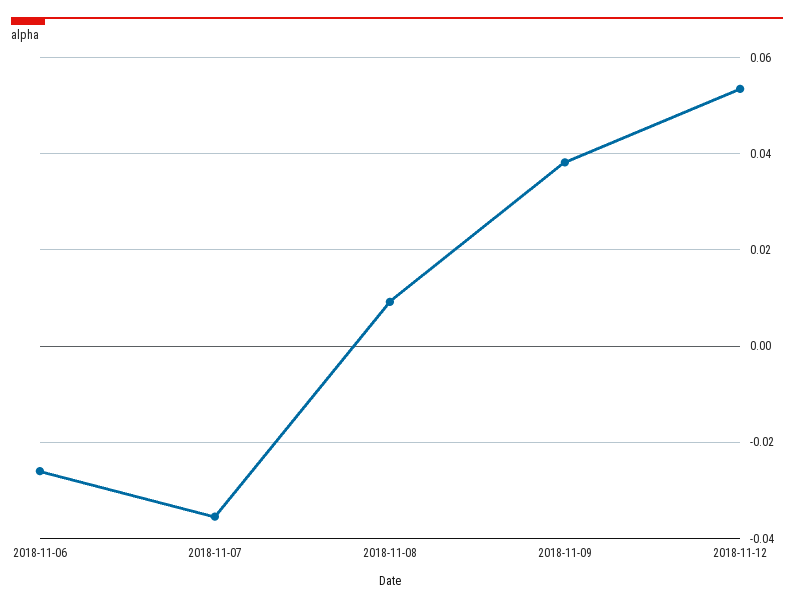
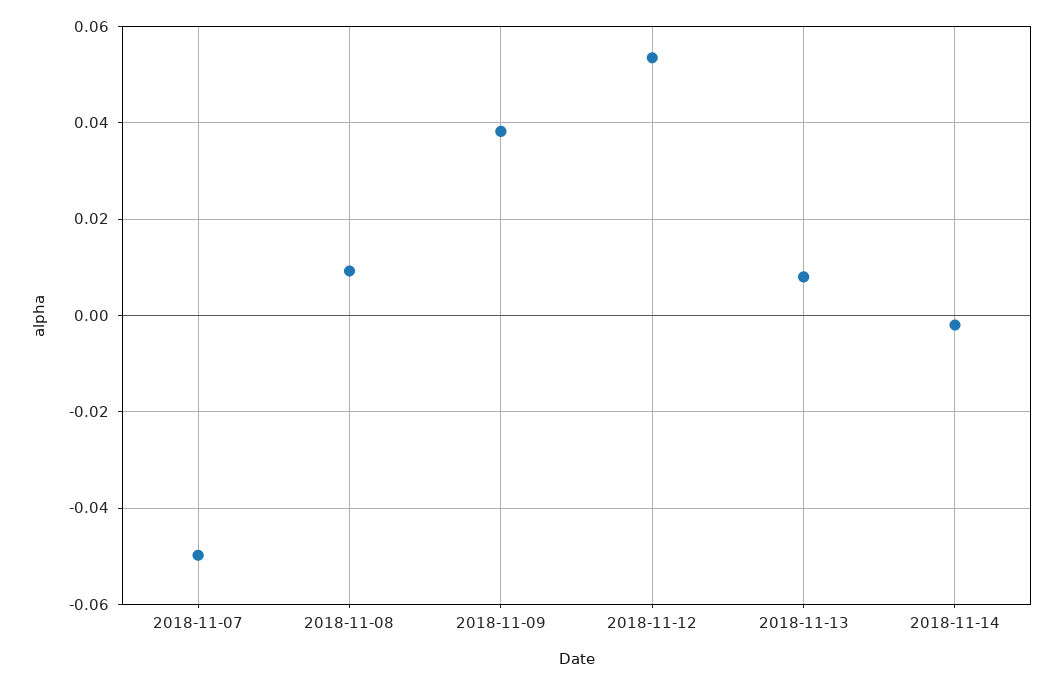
2018-11-06: -0.026 -> none
2018-11-07: -0.036 -> -0.05
2018-11-13: none -> 0.008
2018-11-14: none -> -0.002

